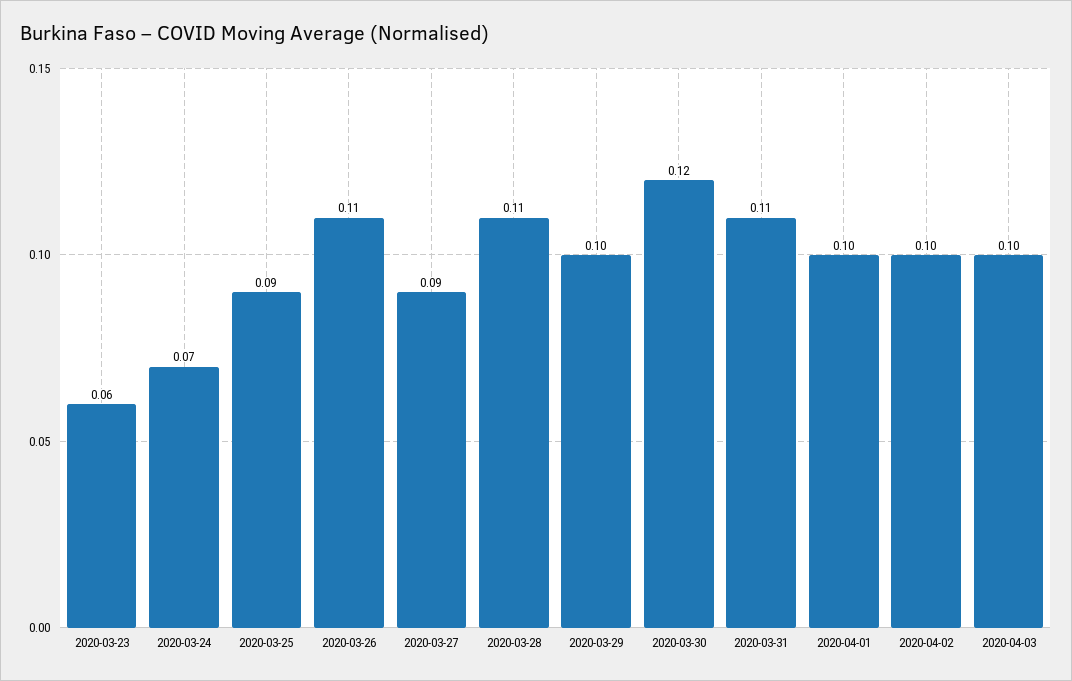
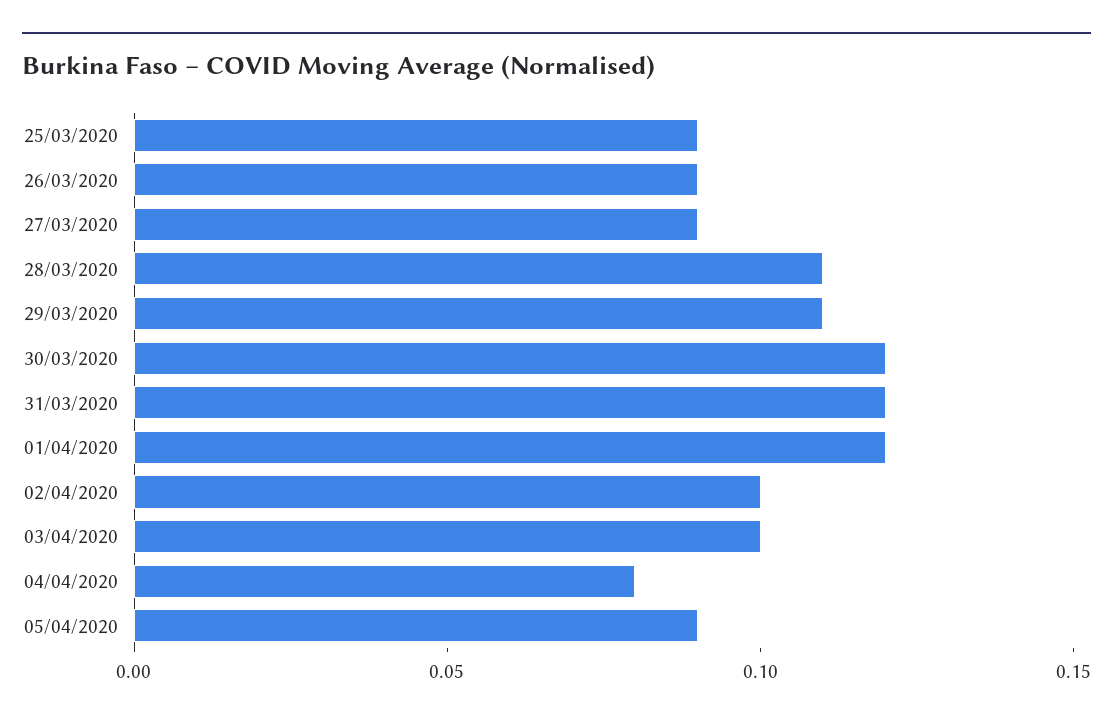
2020-03-23: 0.06 -> none
2020-03-24: 0.07 -> none
2020-03-26: 0.11 -> 0.09
2020-03-29: 0.1 -> 0.11
2020-03-31: 0.11 -> 0.12
2020-04-01: 0.1 -> 0.12
04/04/2020: none -> 0.08
05/04/2020: none -> 0.09

